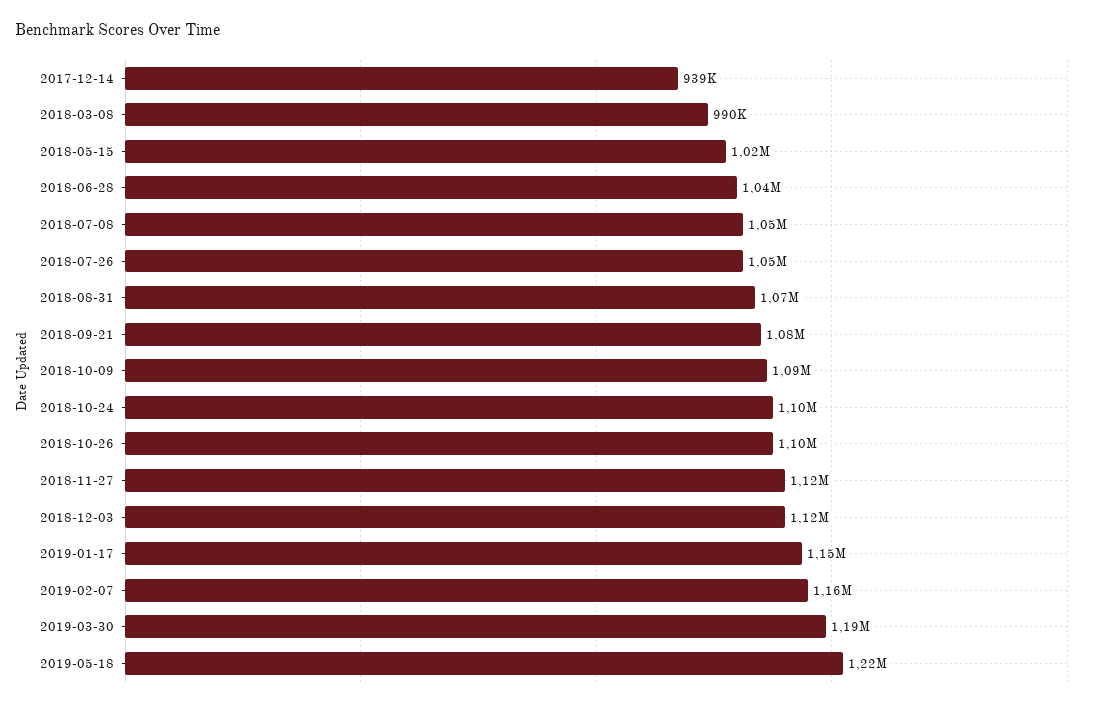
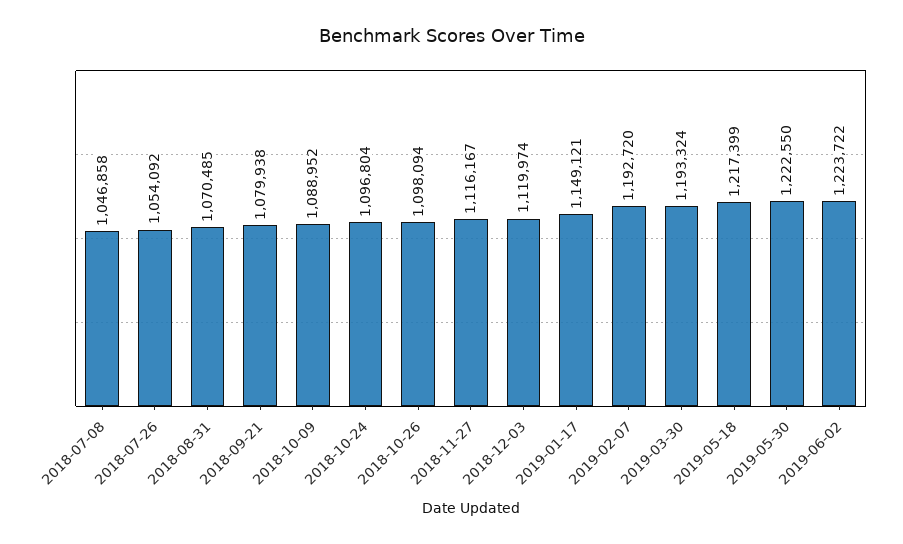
2017-12-14: 939000 -> none
2018-03-08: 990000 -> none
2018-05-15: 1020000 -> none
2018-06-28: 1040000 -> none
2019-02-07: 1160000 -> 1192720
2019-05-30: none -> 1222550
2019-06-02: none -> 1223722

